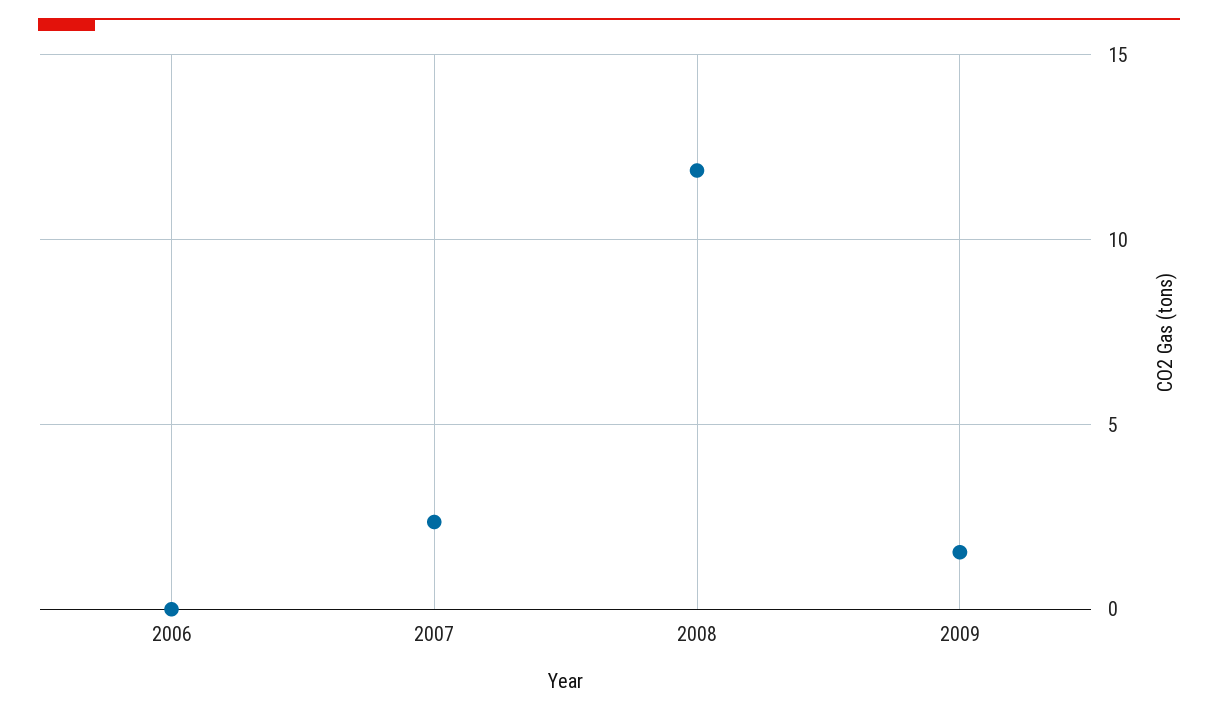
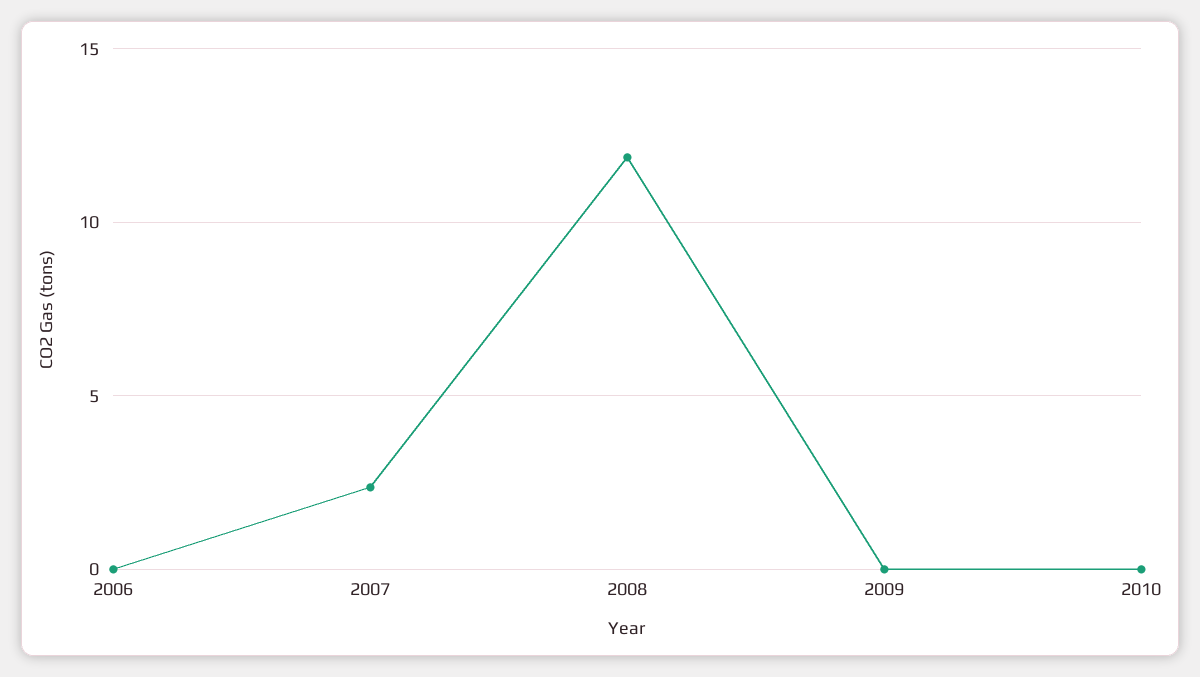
2009: 1.5 -> 0
2010: none -> 0

